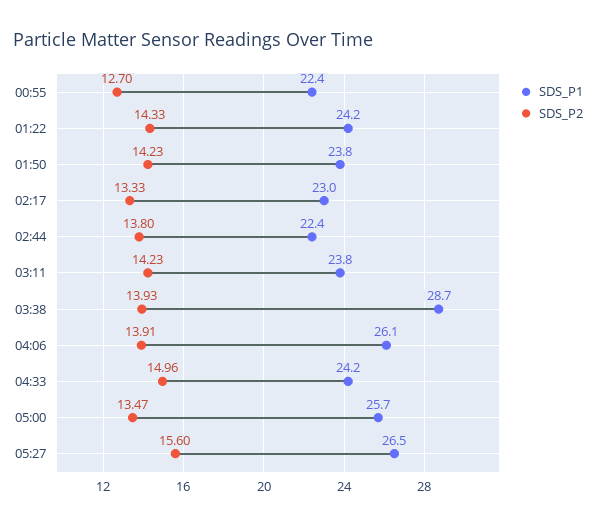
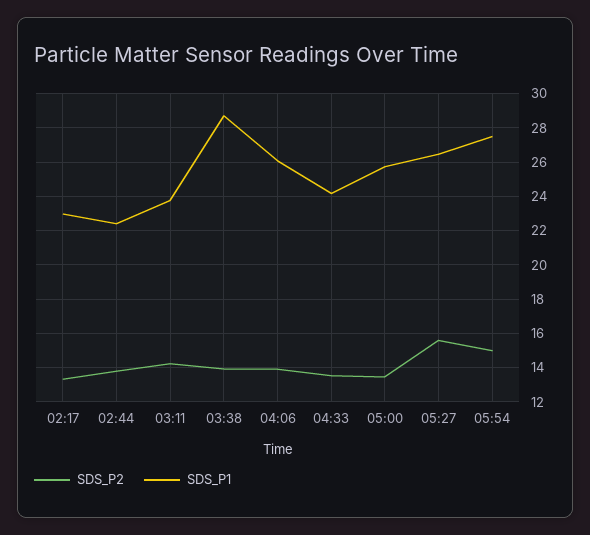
SDS_P1, 00:55: 22.4 -> none
SDS_P2, 00:55: 12.7 -> none
SDS_P1, 01:22: 24.2 -> none
SDS_P2, 01:22: 14.33 -> none
SDS_P1, 01:50: 23.8 -> none
SDS_P2, 01:50: 14.23 -> none
SDS_P2, 04:33: 14.96 -> 13.5
SDS_P2, 05:54: none -> 15
SDS_P1, 05:54: none -> 27.5

